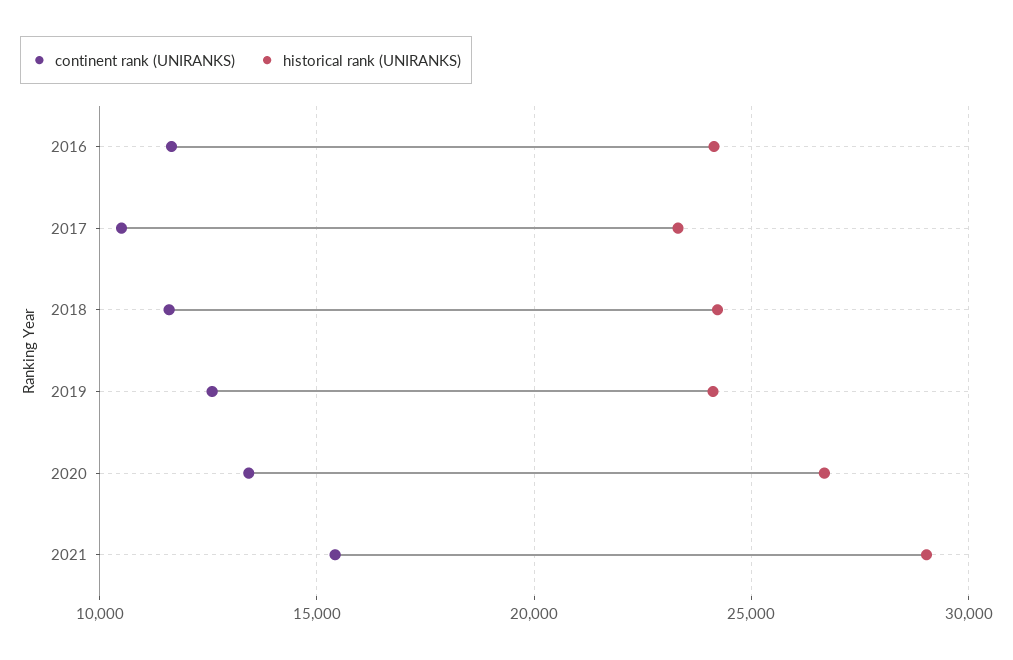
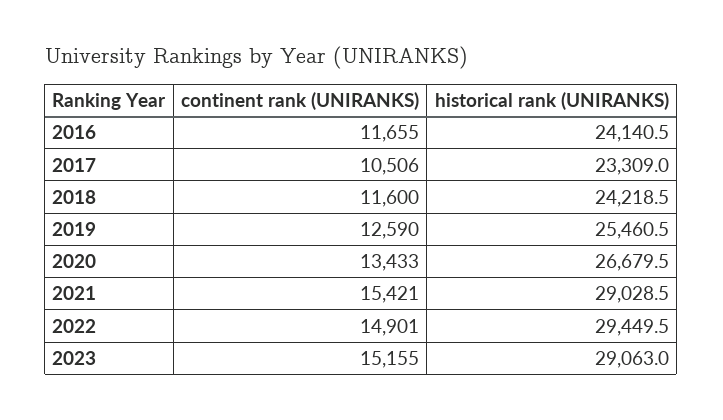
historical rank (UNIRANKS), 2019: 24000 -> 25460.5
continent rank (UNIRANKS), 2022: none -> 14901
historical rank (UNIRANKS), 2022: none -> 29449.5
continent rank (UNIRANKS), 2023: none -> 15155
historical rank (UNIRANKS), 2023: none -> 29063

